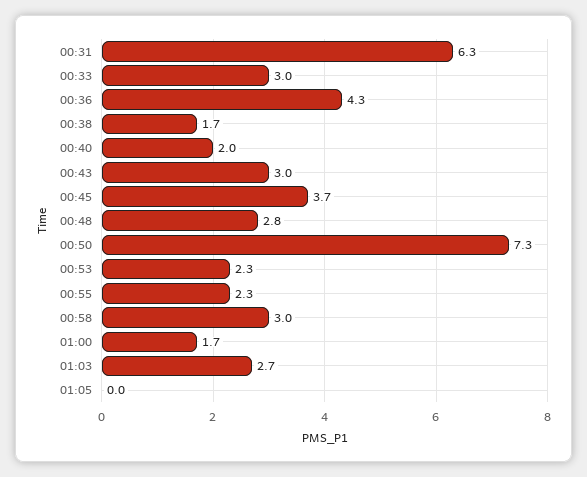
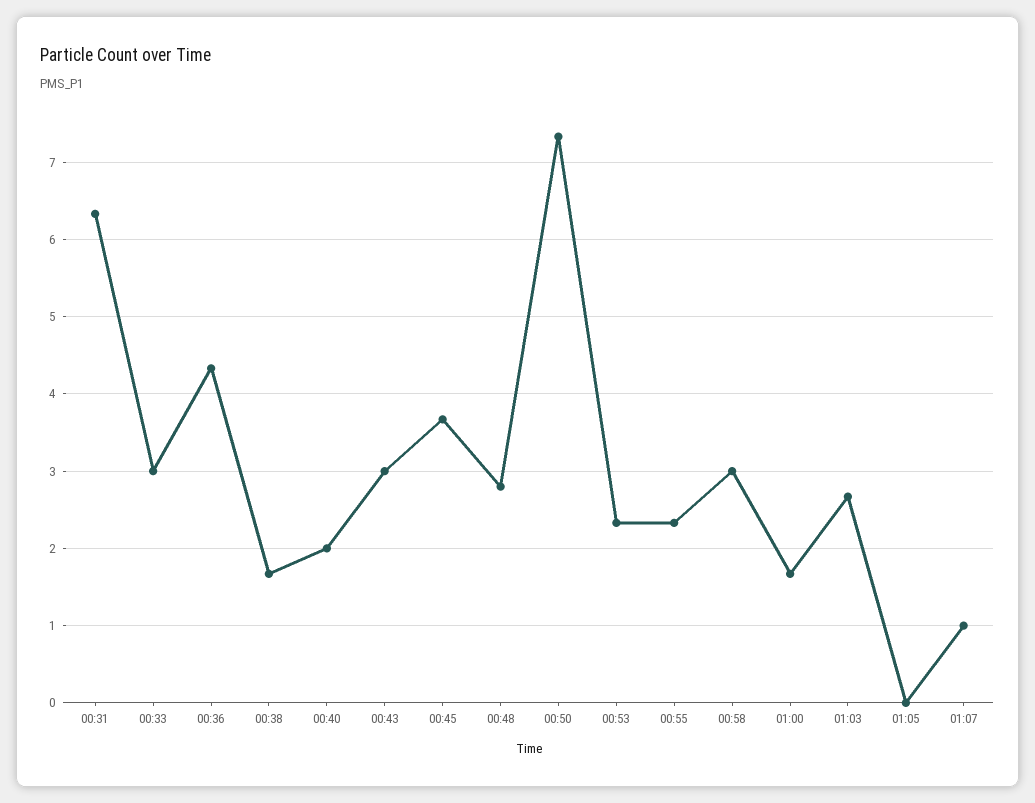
01:07: none -> 1

